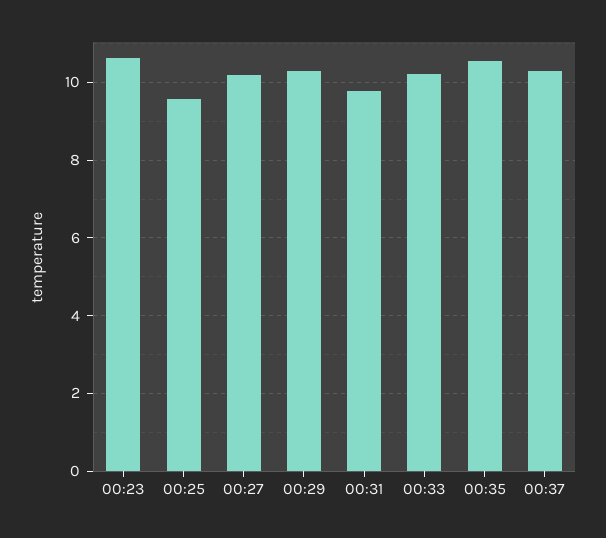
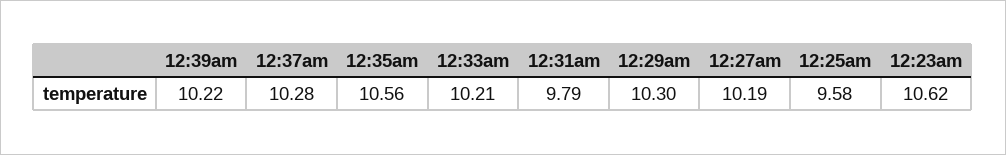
12:39am: none -> 10.22

